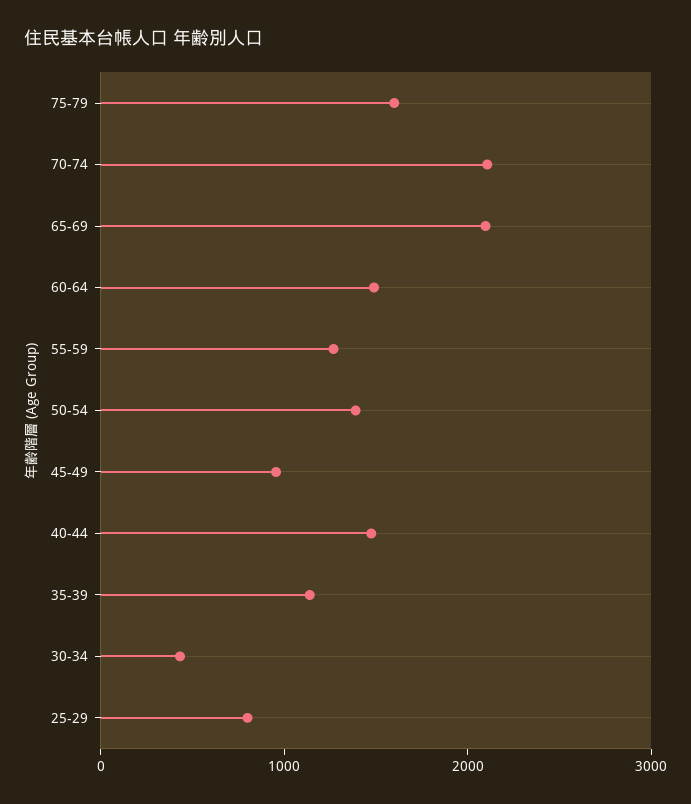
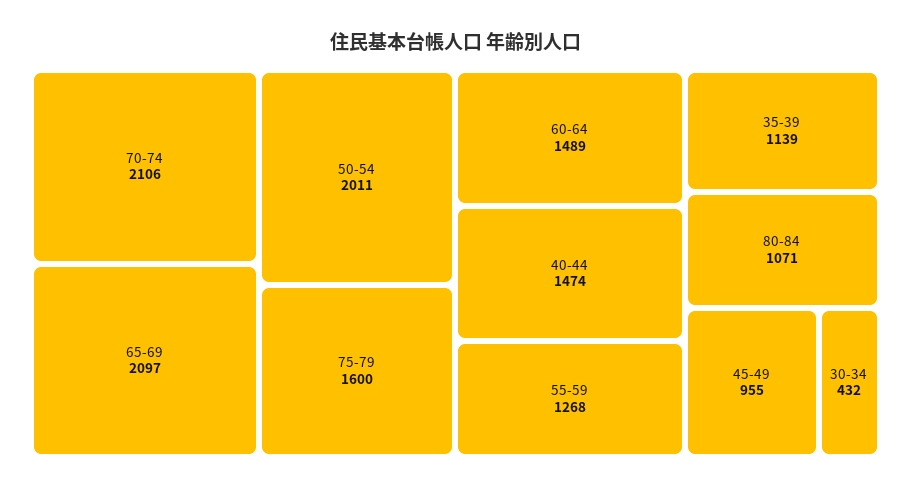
50-54: 1400 -> 2011
25-29: 800 -> none
80-84: none -> 1071

